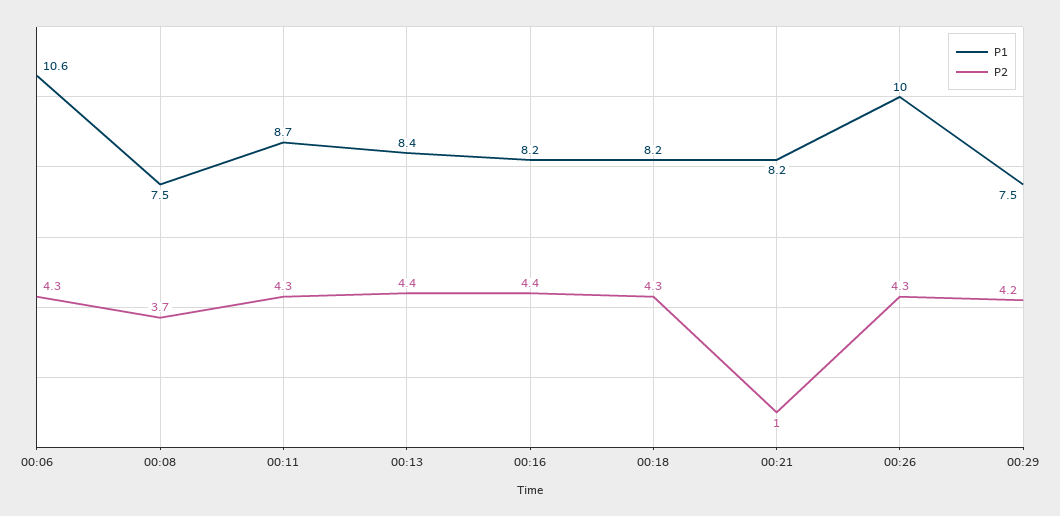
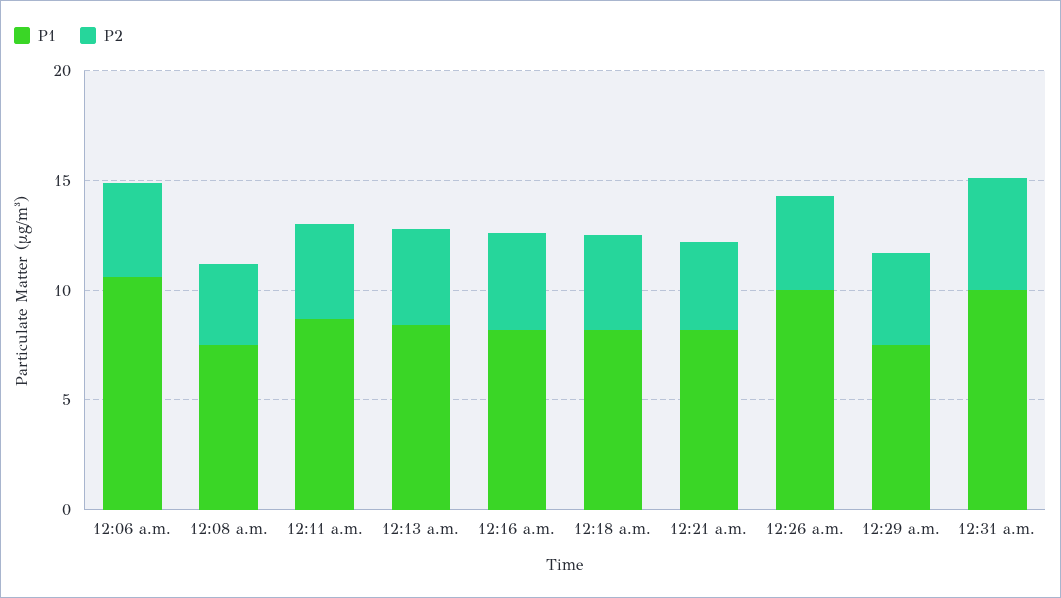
P2, 00:21: 1 -> 4
P1, 12:31 a.m.: none -> 10
P2, 12:31 a.m.: none -> 5

